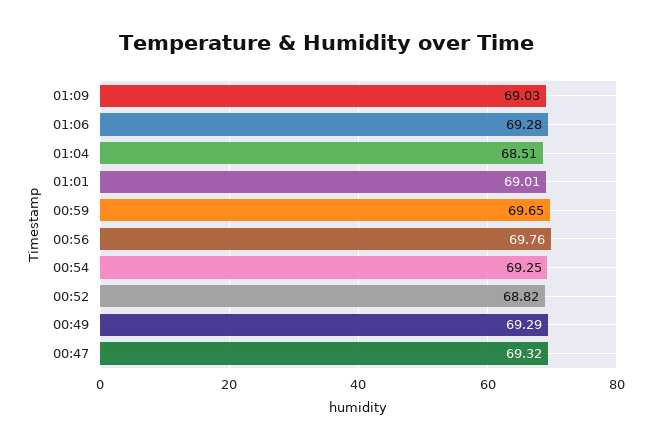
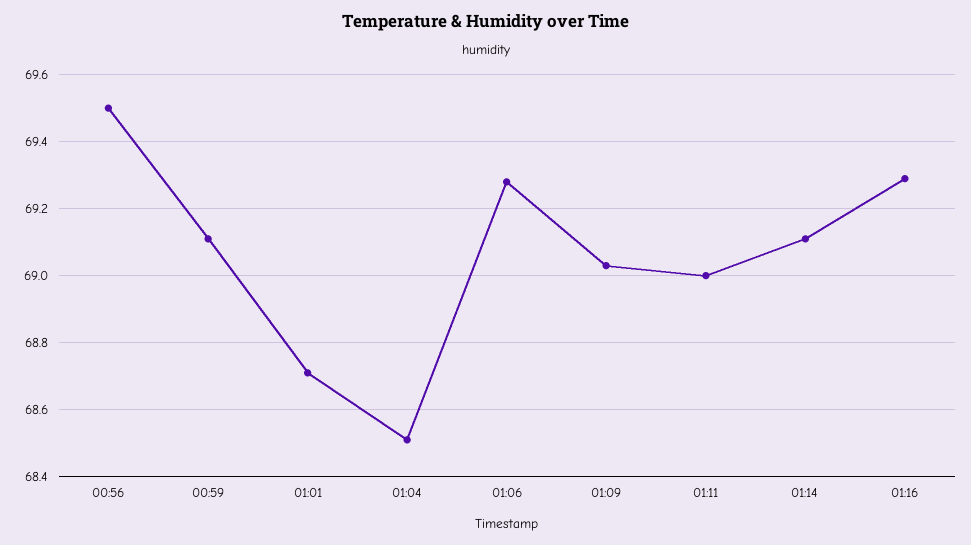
01:01: 69.01 -> 68.7
00:59: 69.65 -> 69.1
00:56: 69.76 -> 69.5
00:54: 69.25 -> none
00:52: 68.82 -> none
00:49: 69.29 -> none
00:47: 69.32 -> none
01:11: none -> 69
01:14: none -> 69.1
01:16: none -> 69.3

